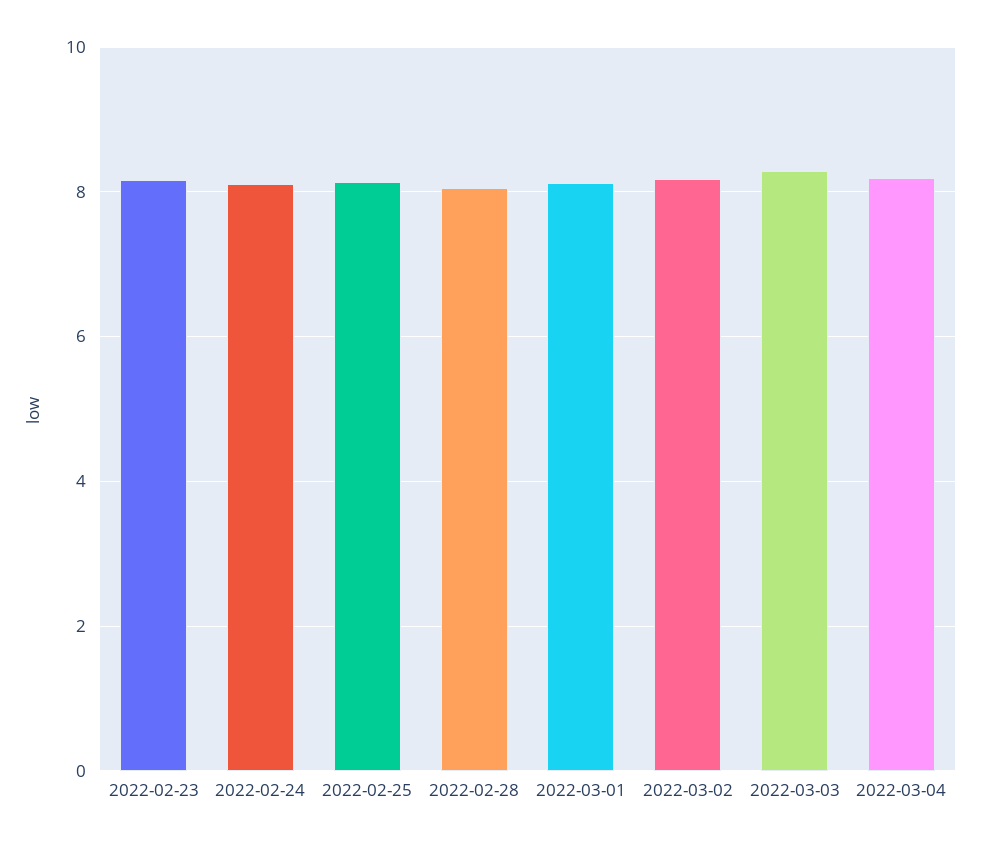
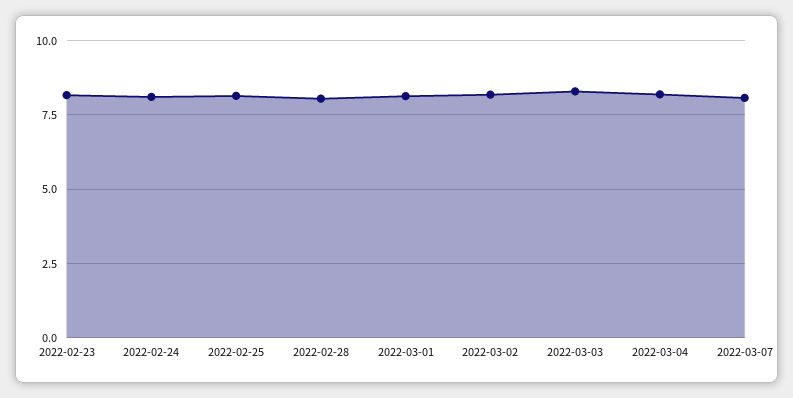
2022-03-07: none -> 8

